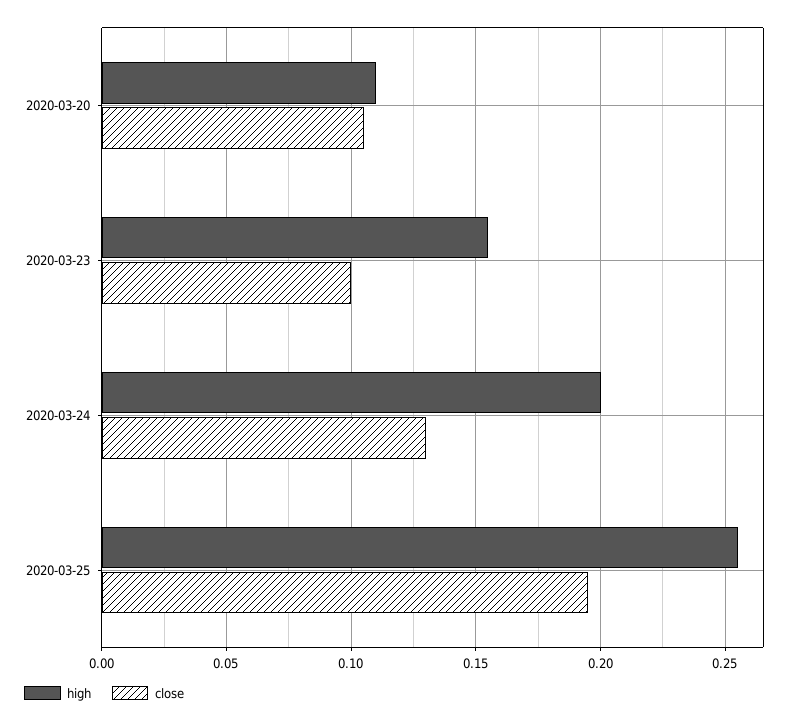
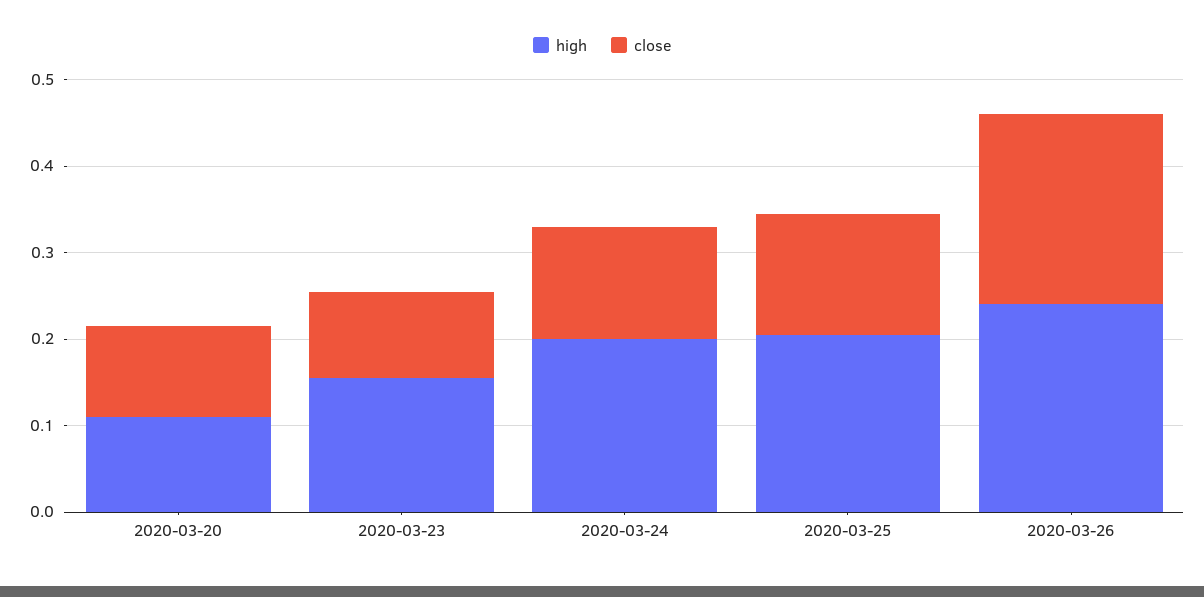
high, 2020-03-25: 0.255 -> 0.2
close, 2020-03-25: 0.195 -> 0.14
high, 2020-03-26: none -> 0.24
close, 2020-03-26: none -> 0.22

